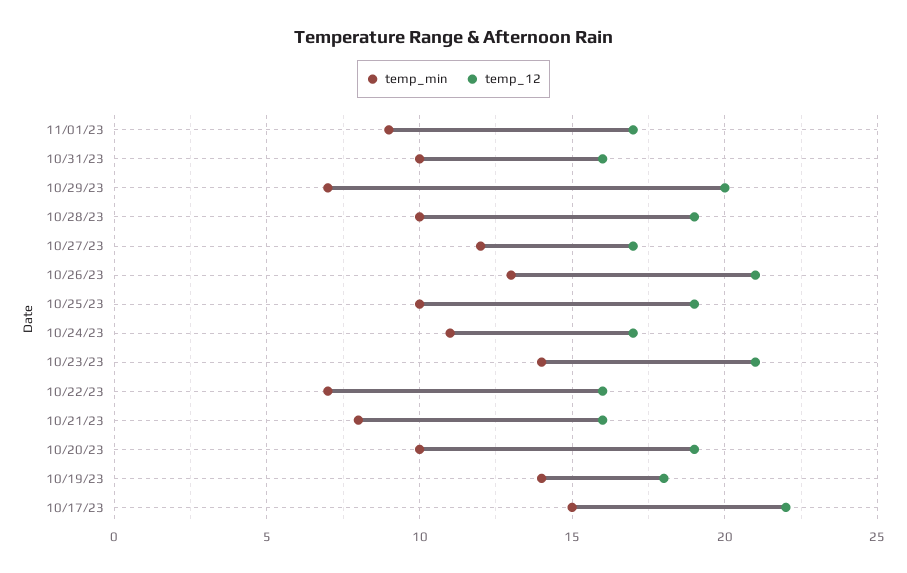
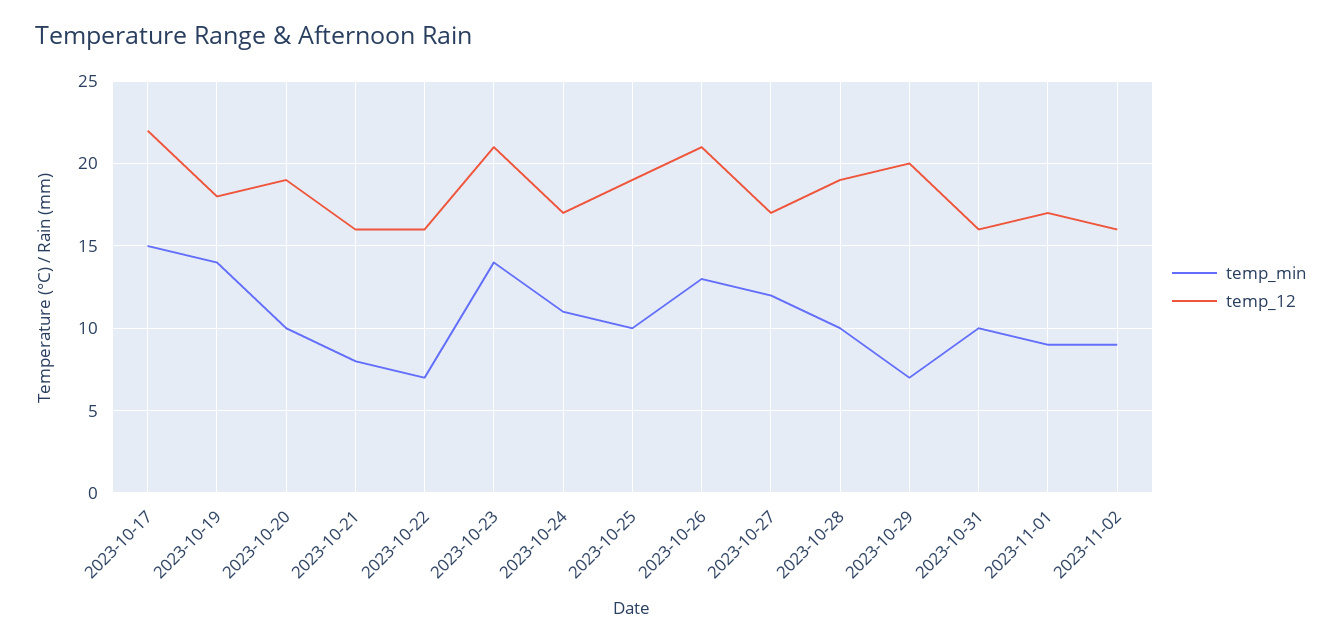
temp_min, 2023-11-02: none -> 9
temp_12, 2023-11-02: none -> 16

